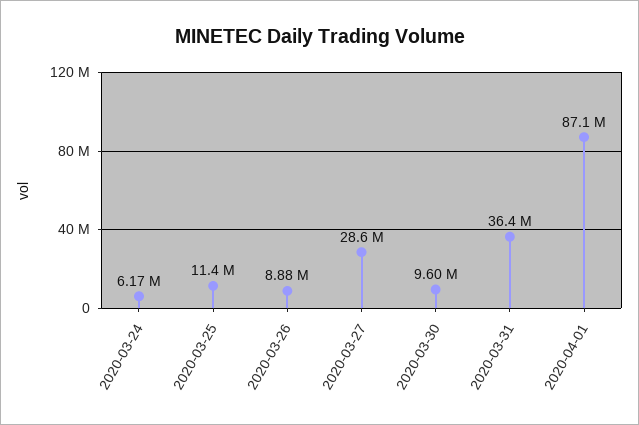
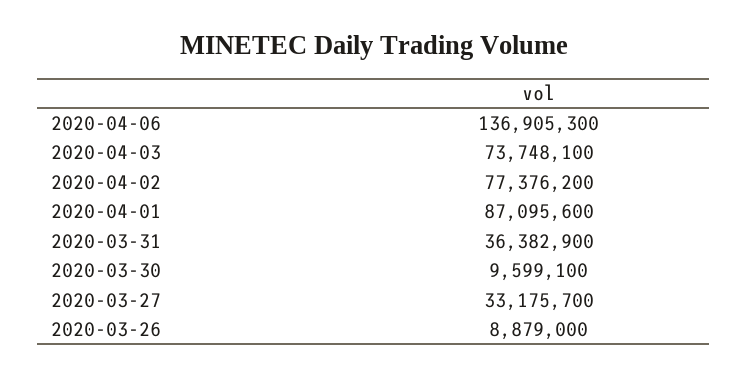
2020-03-24: 6170000 -> none
2020-03-25: 11400000 -> none
2020-03-27: 28600000 -> 33175700
2020-04-06: none -> 136905300
2020-04-03: none -> 73748100
2020-04-02: none -> 77376200

